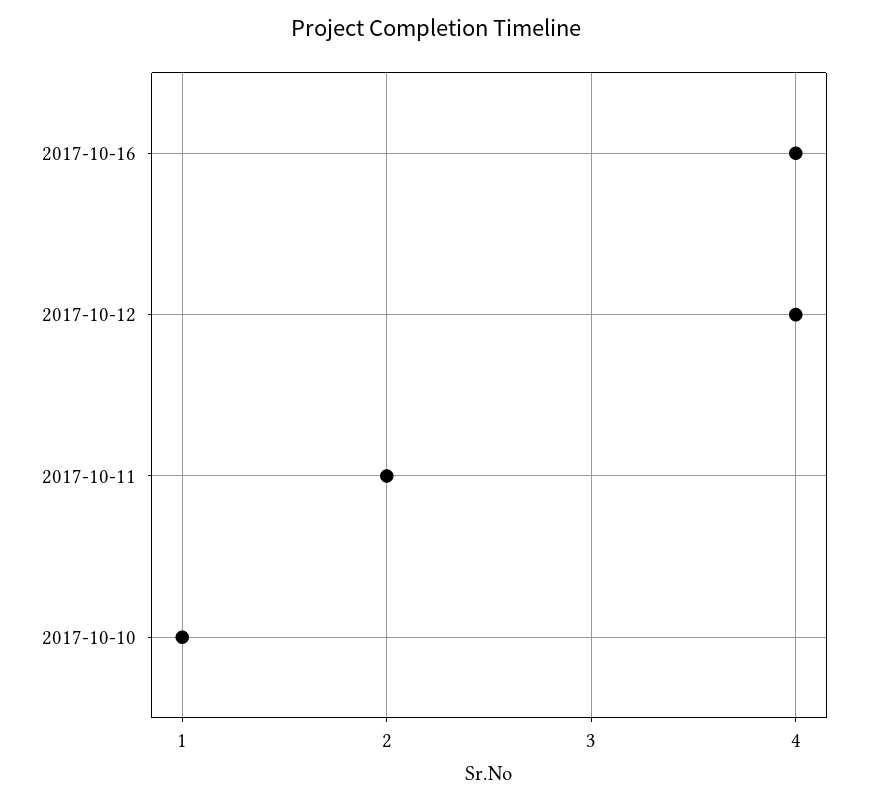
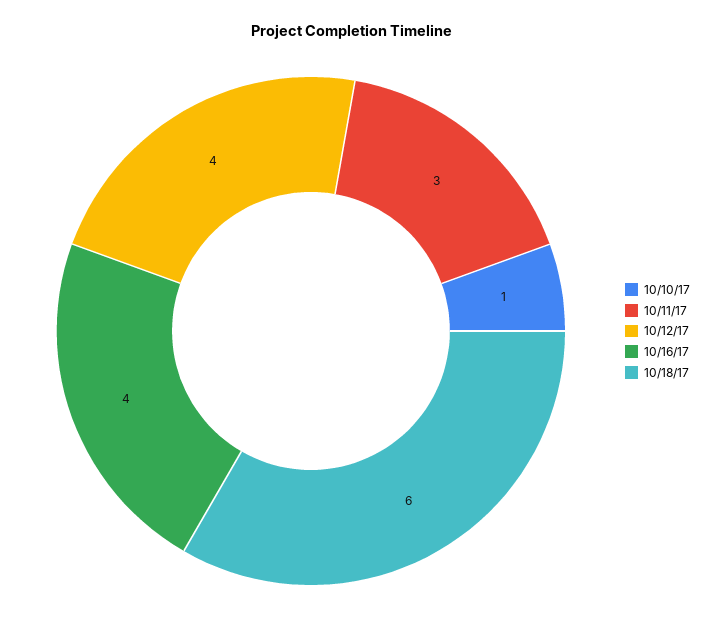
2017-10-11: 2 -> 3
10/18/17: none -> 6

